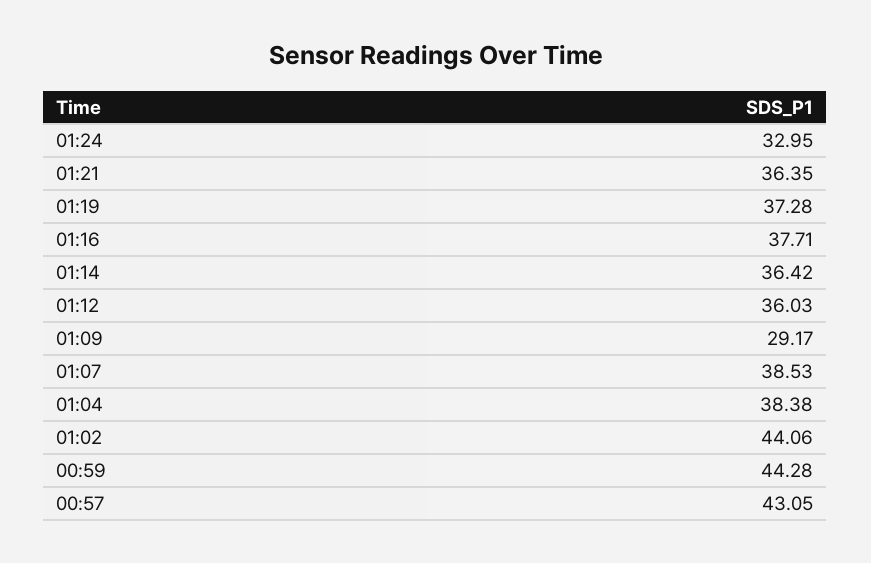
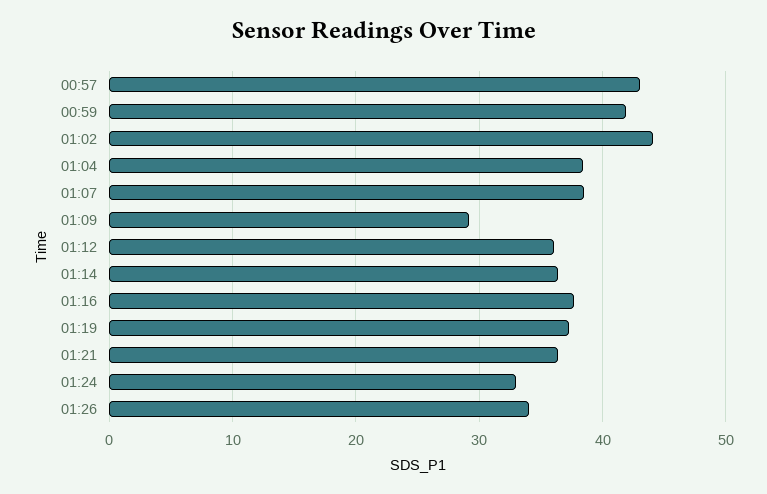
00:59: 44.28 -> 42
01:26: none -> 34

